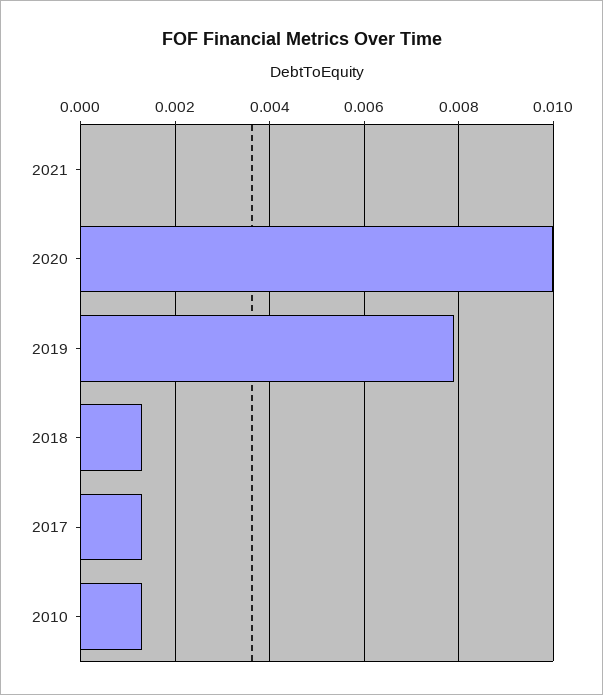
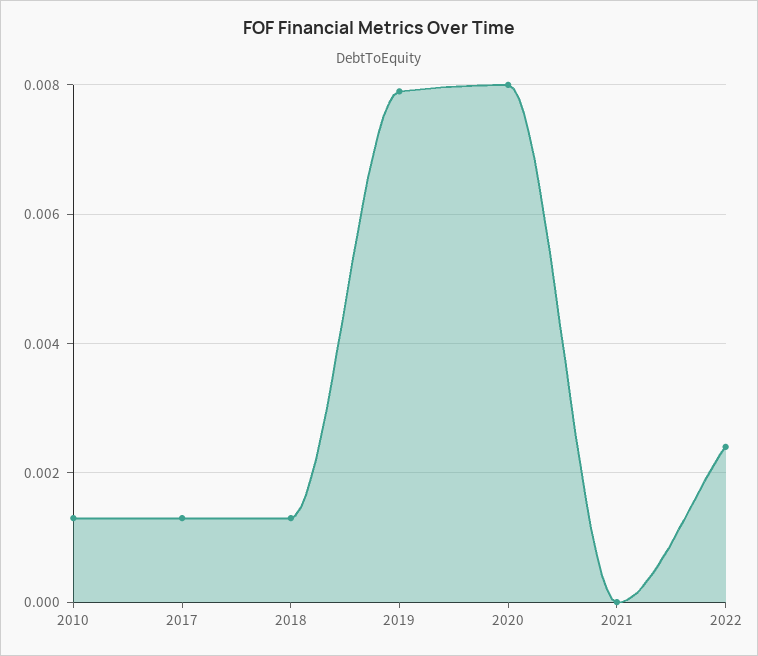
2020: 0.01 -> 0.008
2022: none -> 0.0025

